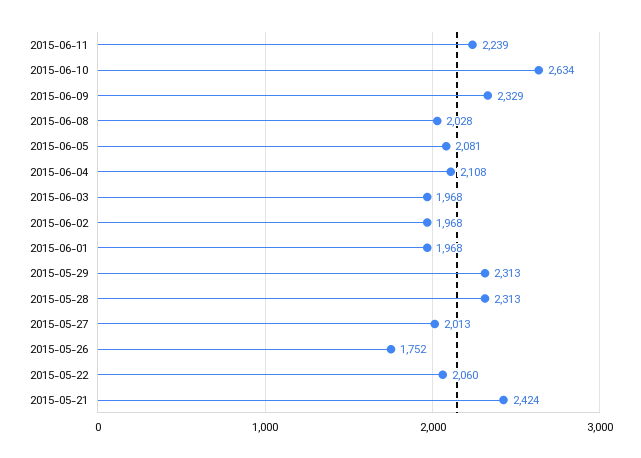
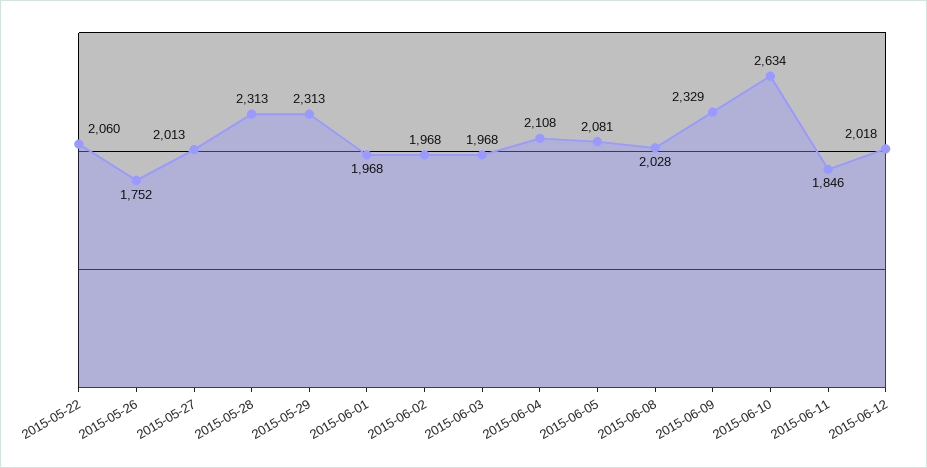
2015-06-11: 2239 -> 1846
2015-05-21: 2424 -> none
2015-06-12: none -> 2018

